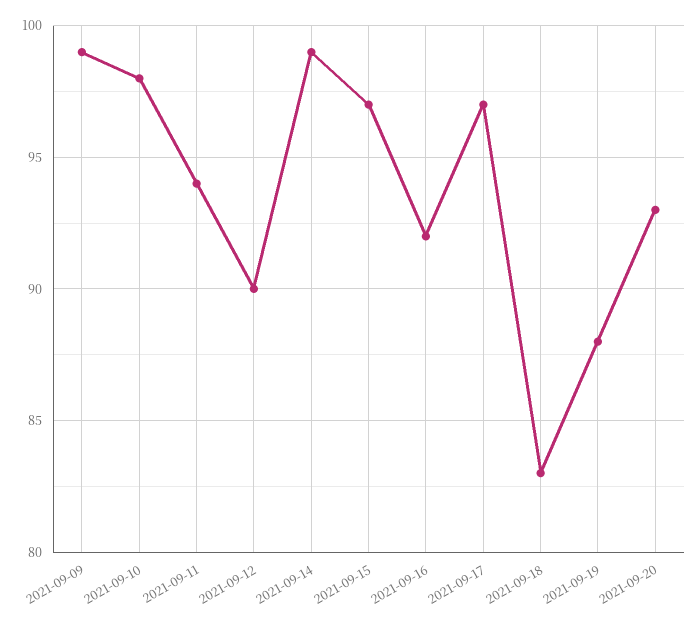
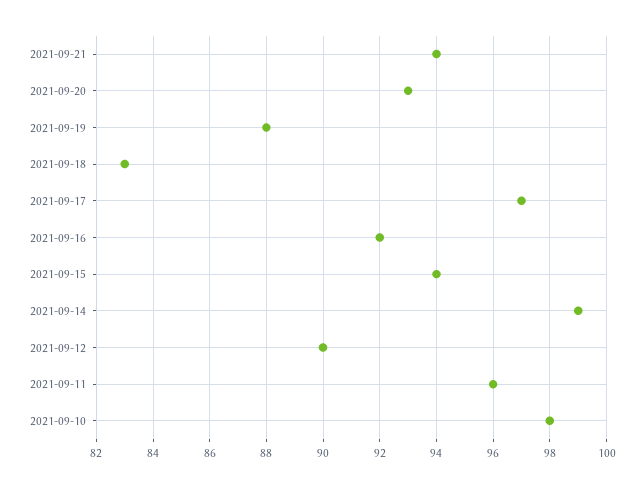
2021-09-09: 99 -> none
2021-09-11: 94 -> 96
2021-09-15: 97 -> 94
2021-09-21: none -> 94

